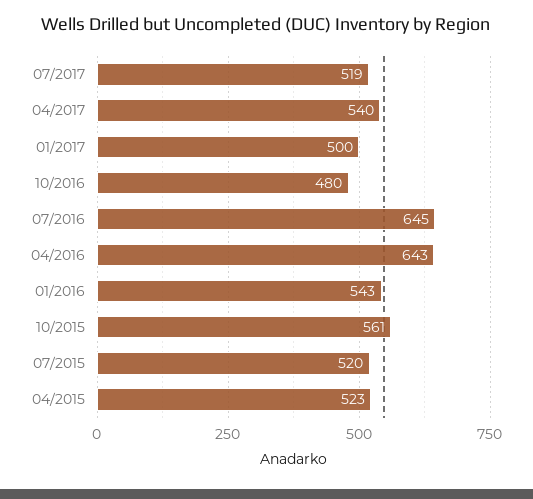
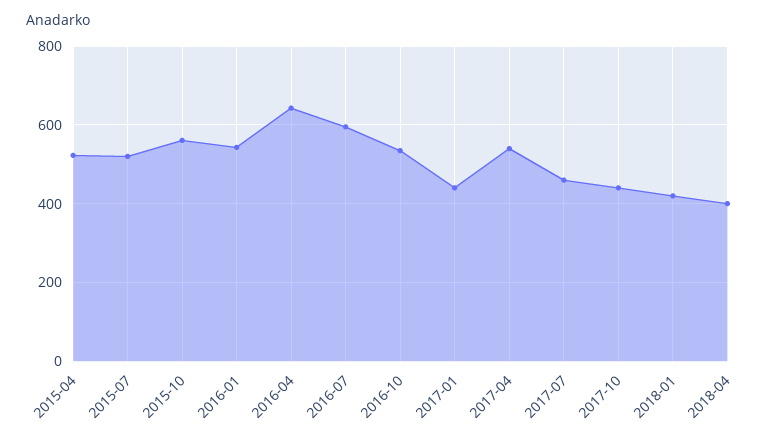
07/2017: 519 -> 460
01/2017: 500 -> 440
10/2016: 480 -> 540
07/2016: 645 -> 600
2017-10: none -> 440
2018-01: none -> 420
2018-04: none -> 400

